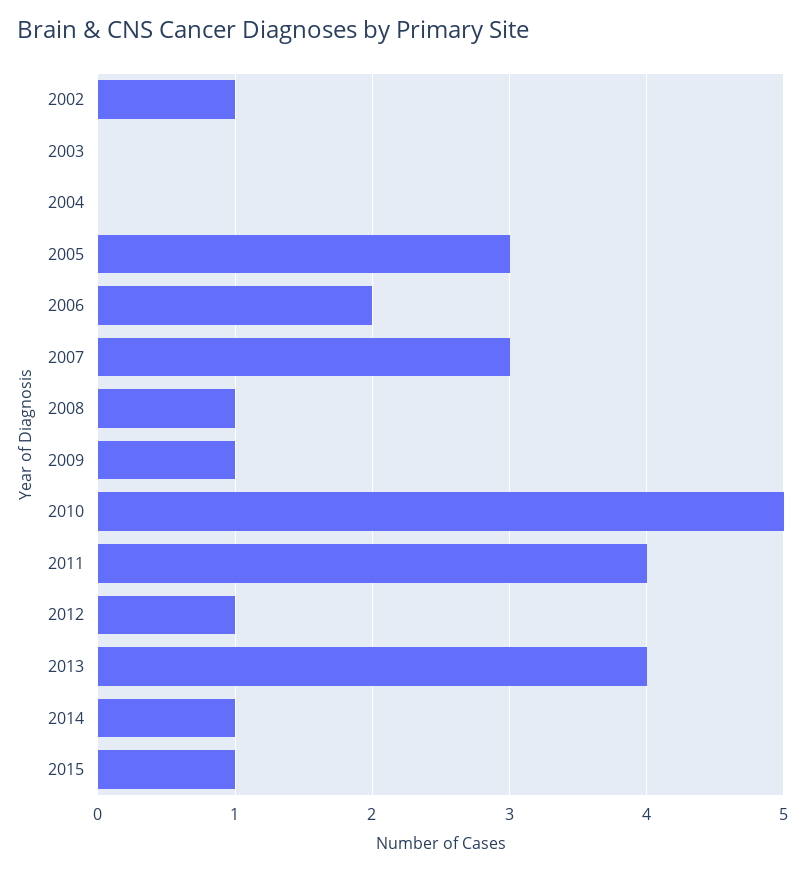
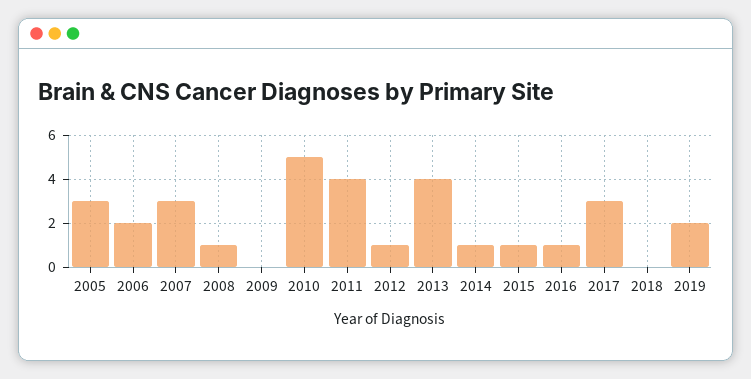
2002: 1 -> none
2003: 0 -> none
2004: 0 -> none
2009: 1 -> 0
2016: none -> 1
2017: none -> 3
2018: none -> 0
2019: none -> 2

